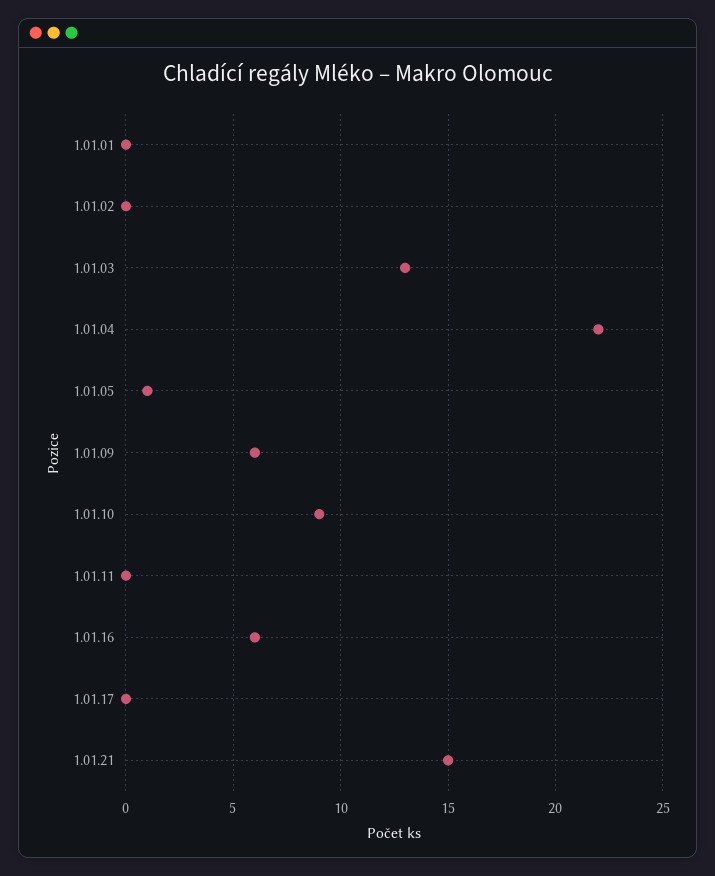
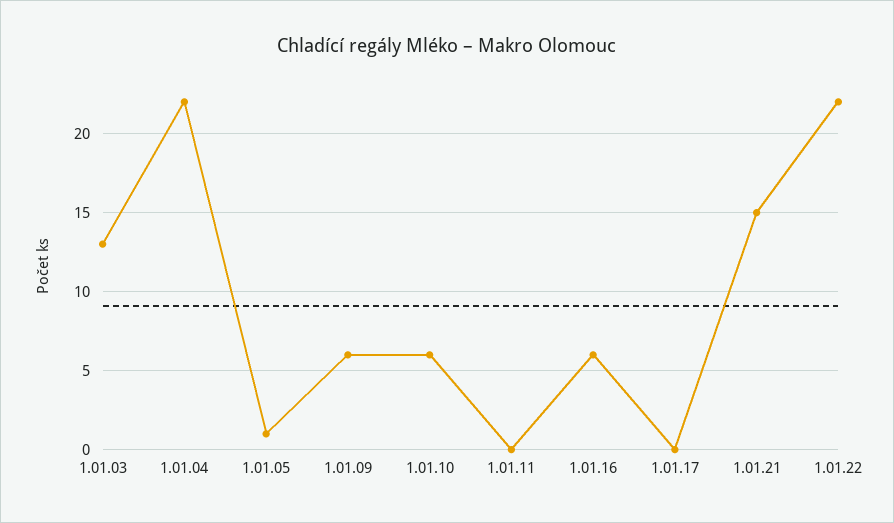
1.01.01: 0 -> none
1.01.02: 0 -> none
1.01.10: 9 -> 6
1.01.22: none -> 22

